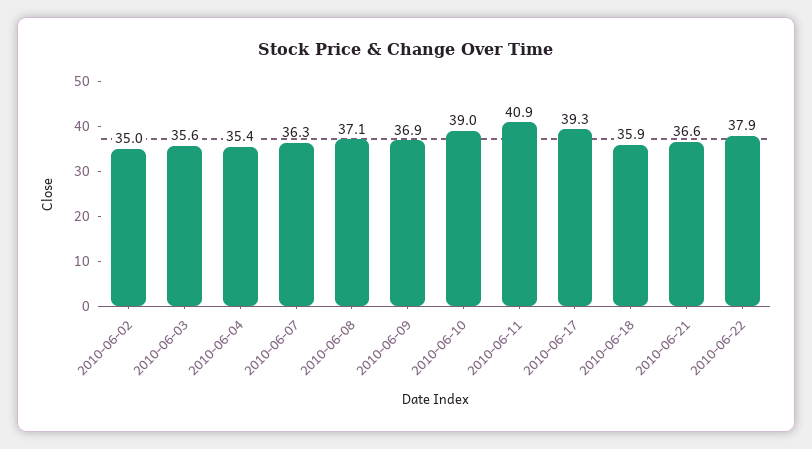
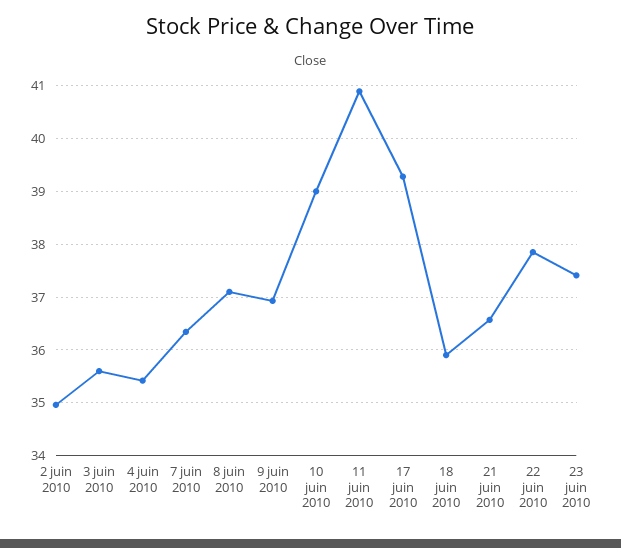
23 juin 2010: none -> 37.4

